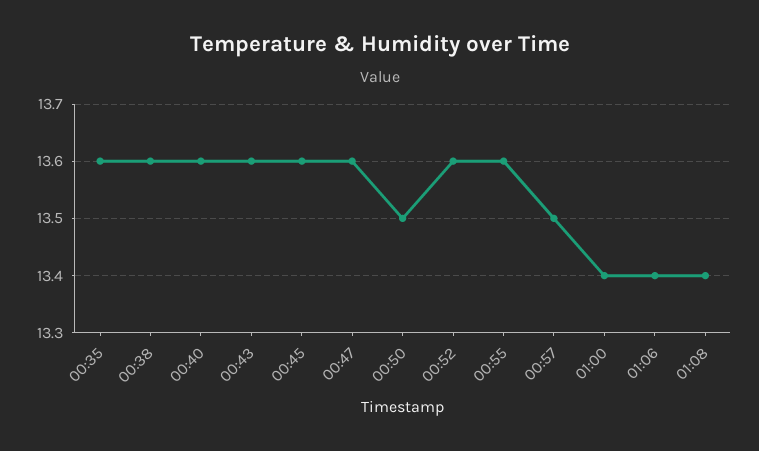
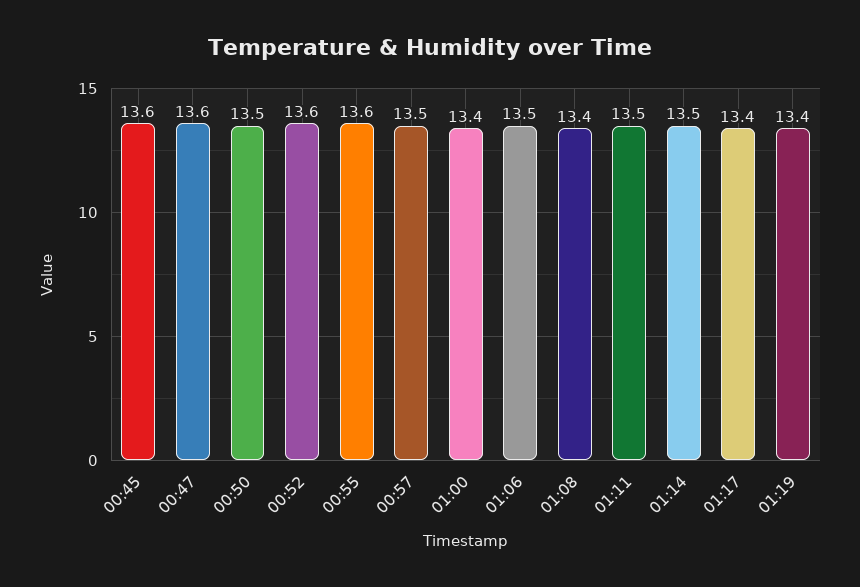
00:35: 13.6 -> none
00:38: 13.6 -> none
00:40: 13.6 -> none
00:43: 13.6 -> none
01:06: 13.4 -> 13.5
01:11: none -> 13.5
01:14: none -> 13.5
01:17: none -> 13.4
01:19: none -> 13.4

